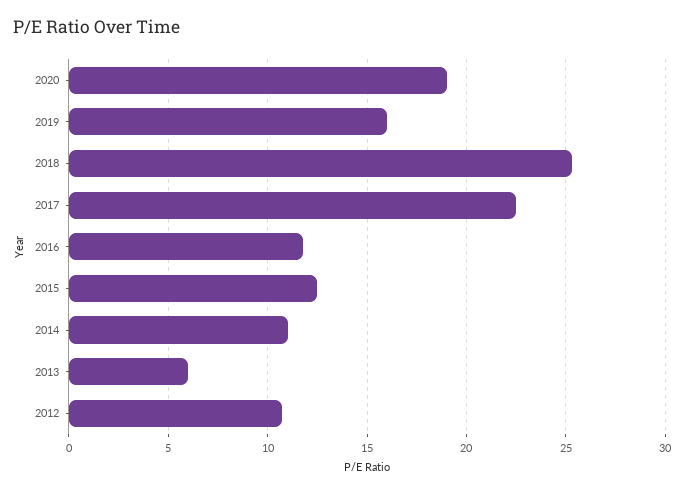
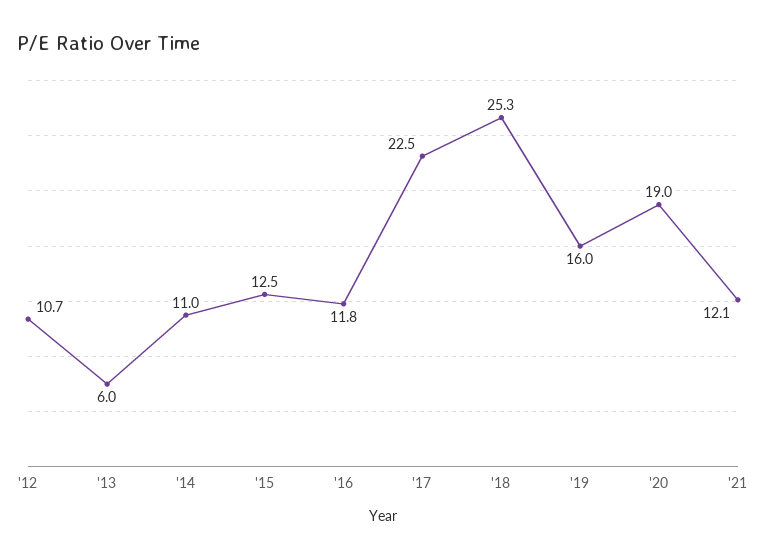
'21: none -> 12.1

